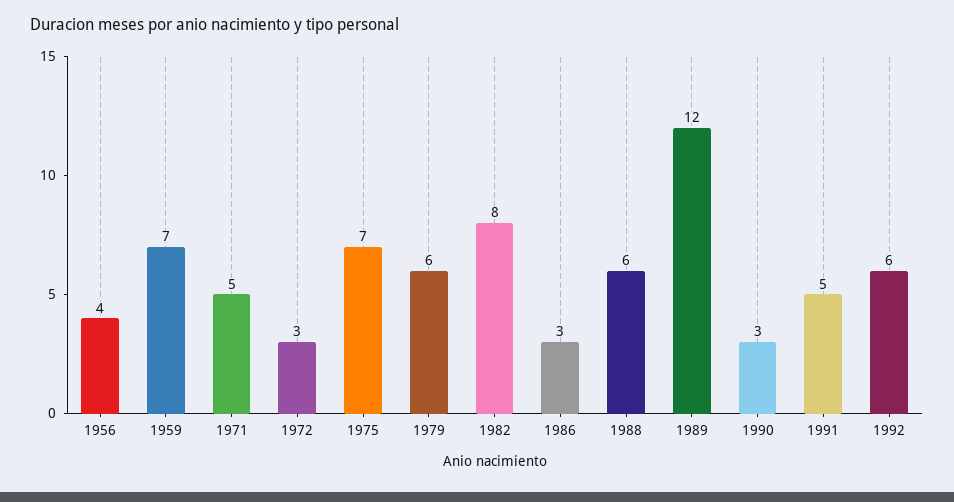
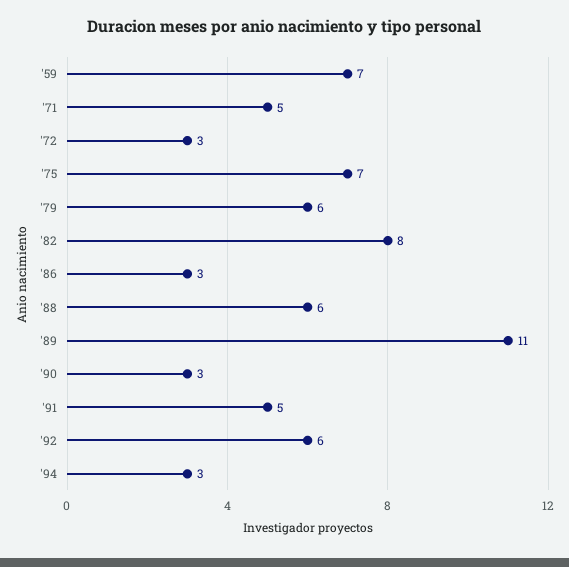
1956: 4 -> none
1989: 12 -> 11
'94: none -> 3

